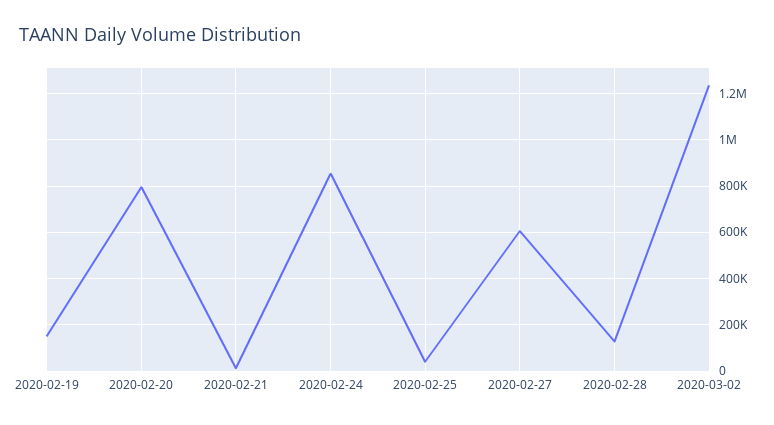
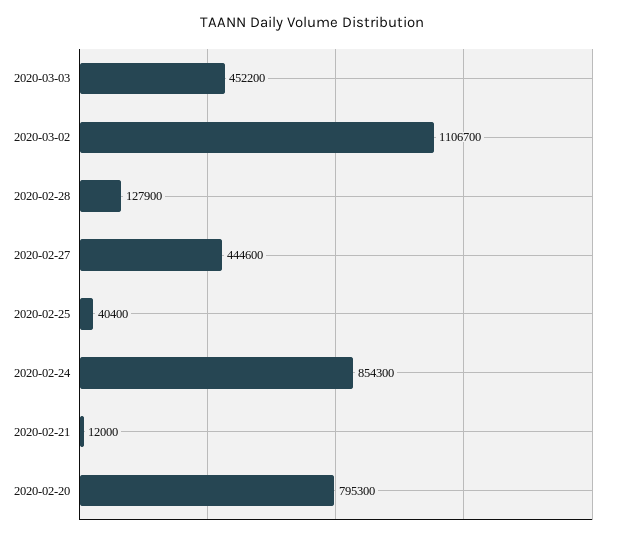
2020-02-19: 150000 -> none
2020-02-27: 600000 -> 444600
2020-03-02: 1250000 -> 1106700
2020-03-03: none -> 452200

